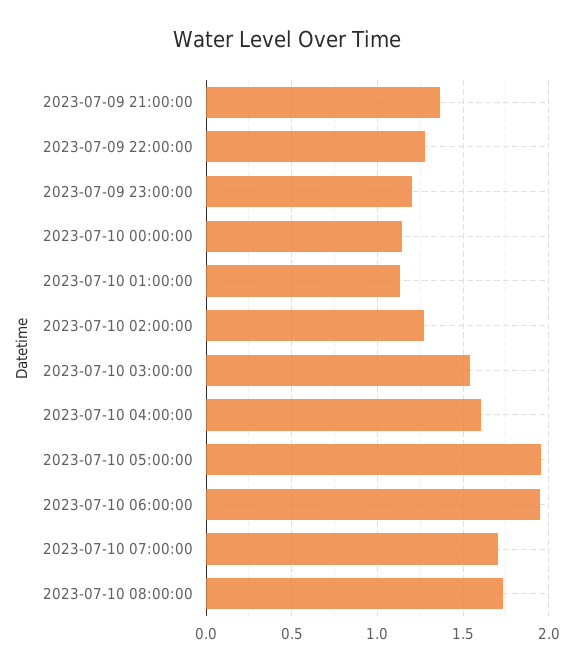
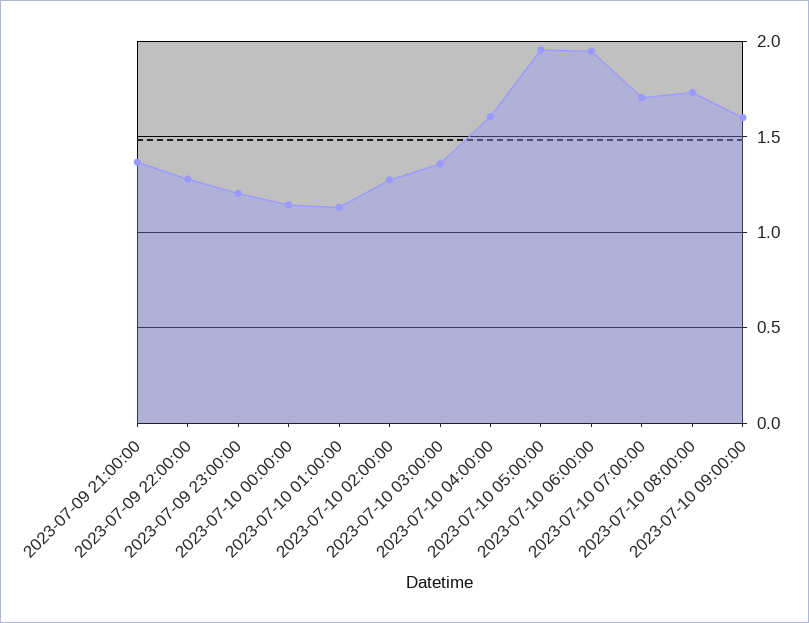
2023-07-10 03:00:00: 1.55 -> 1.35
2023-07-10 09:00:00: none -> 1.6

